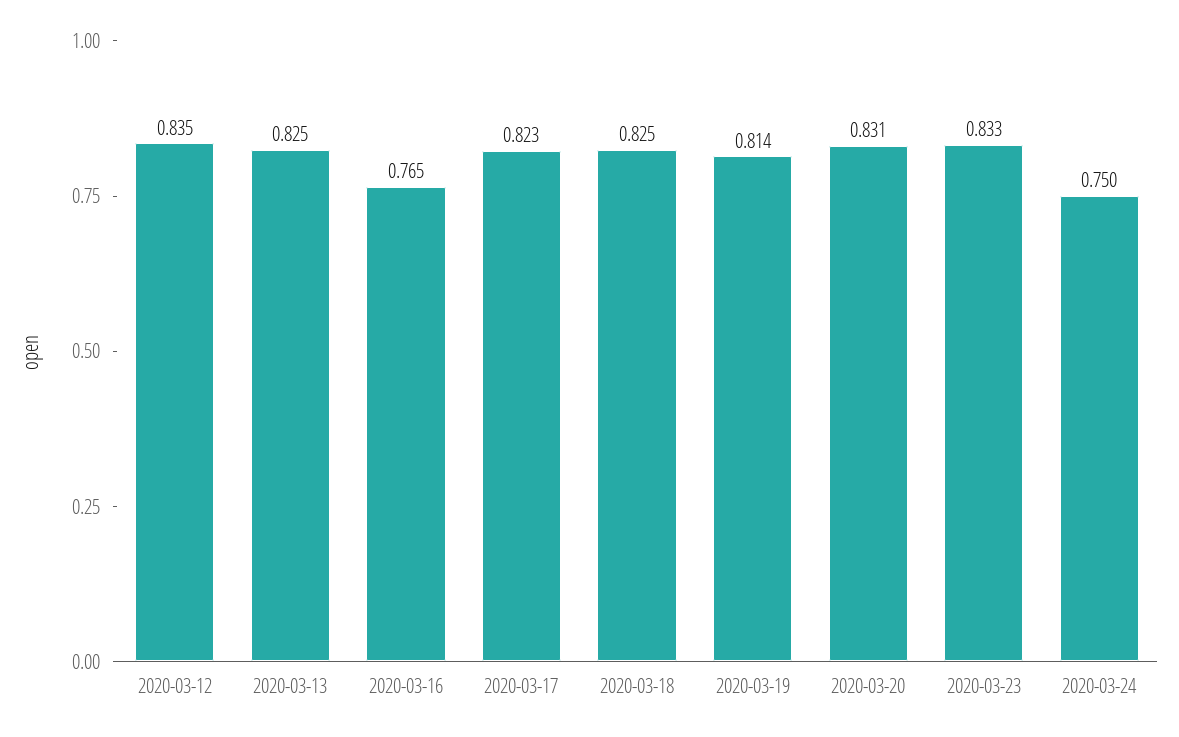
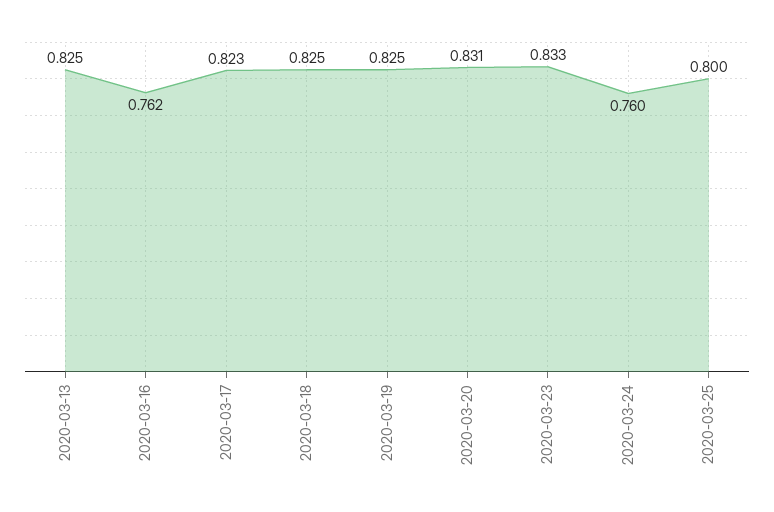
2020-03-12: 0.835 -> none
2020-03-16: 0.765 -> 0.762
2020-03-19: 0.814 -> 0.825
2020-03-24: 0.75 -> 0.76
2020-03-25: none -> 0.8

